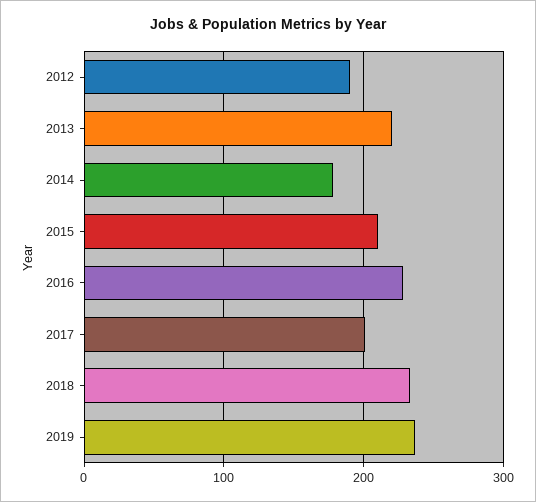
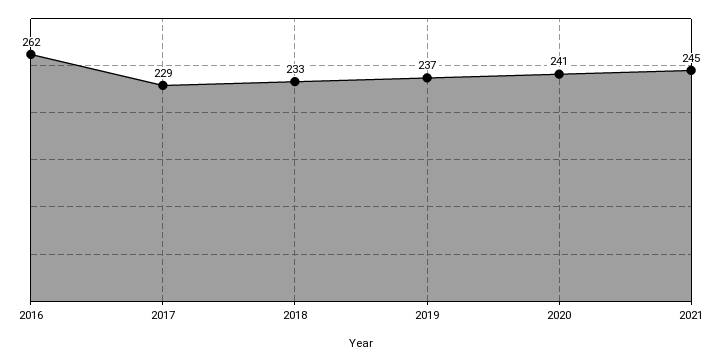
2012: 190 -> none
2013: 220 -> none
2014: 180 -> none
2015: 210 -> none
2016: 230 -> 262
2017: 200 -> 229
2020: none -> 241
2021: none -> 245

